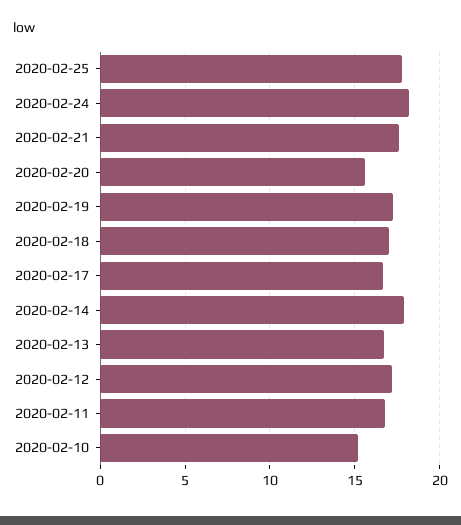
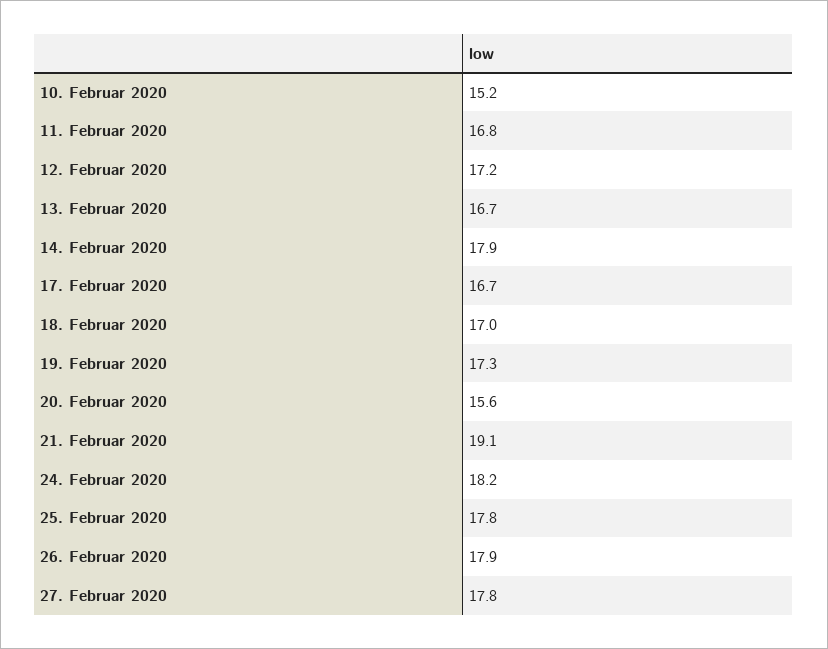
2020-02-21: 17.5 -> 19.1
26. Februar 2020: none -> 17.9
27. Februar 2020: none -> 17.8

